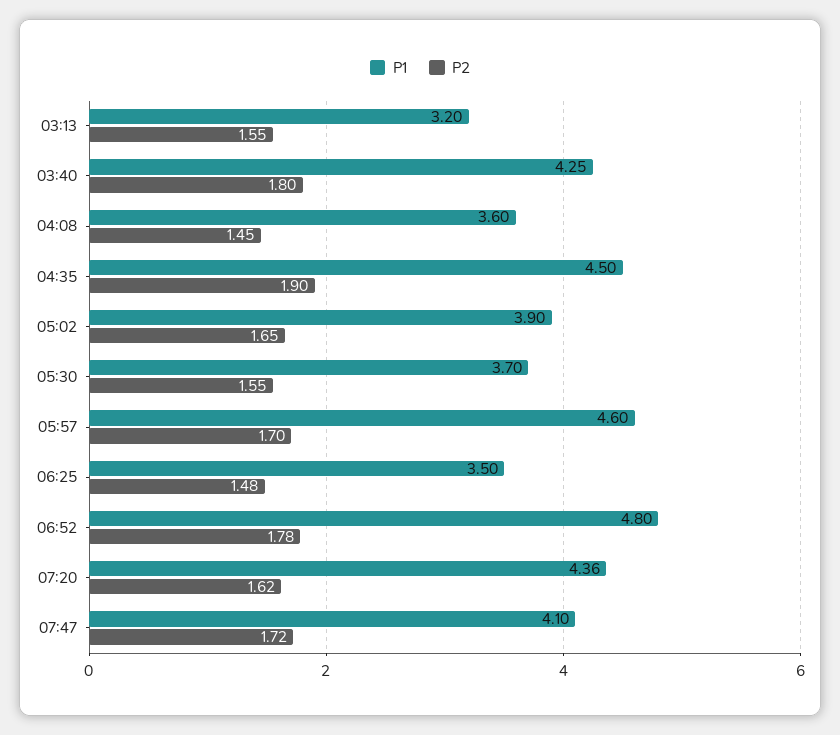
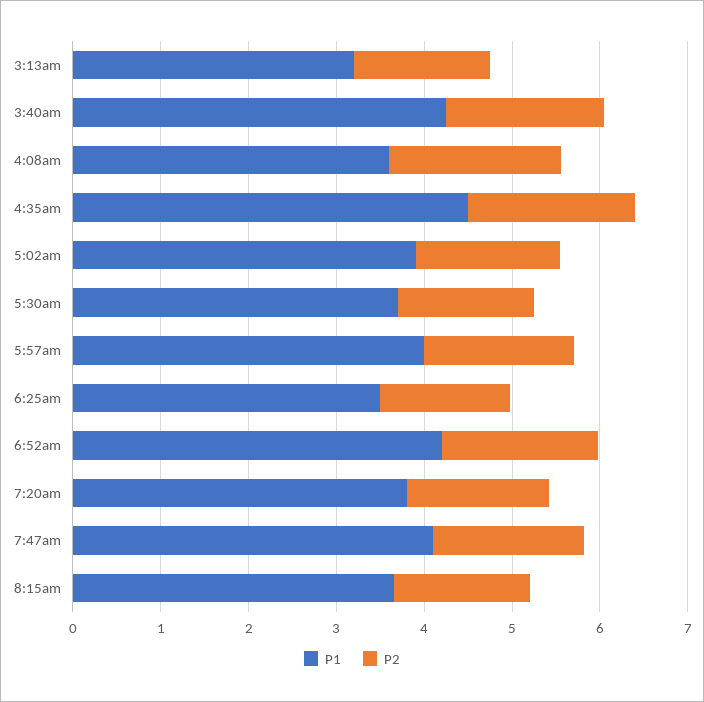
P2, 04:08: 1.45 -> 2
P1, 05:57: 4.6 -> 4
P1, 06:52: 4.8 -> 4.2
P1, 07:20: 4.36 -> 3.8
P1, 8:15am: none -> 3.6
P2, 8:15am: none -> 1.6

